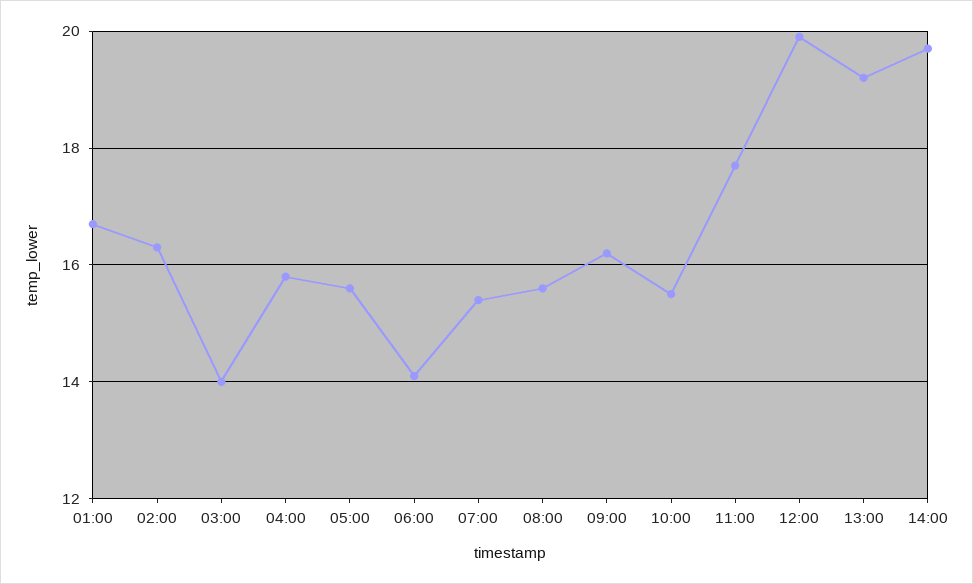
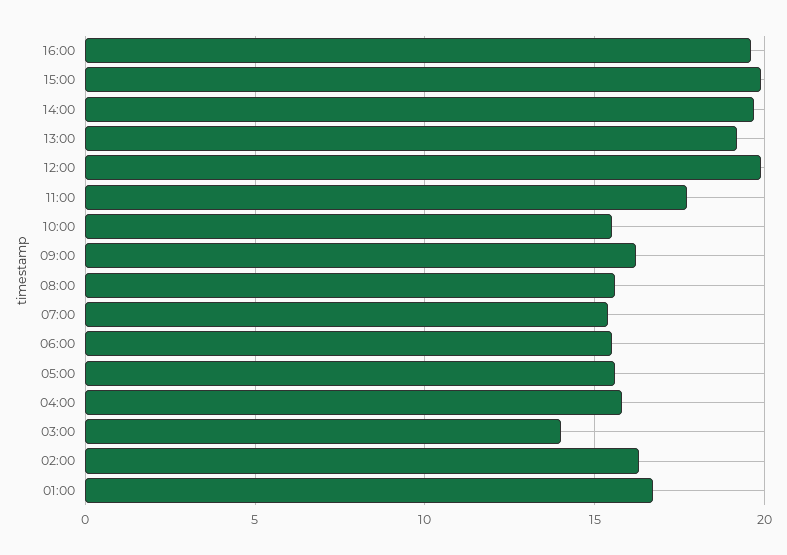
06:00: 14 -> 15.5
16:00: none -> 19.5
15:00: none -> 20

